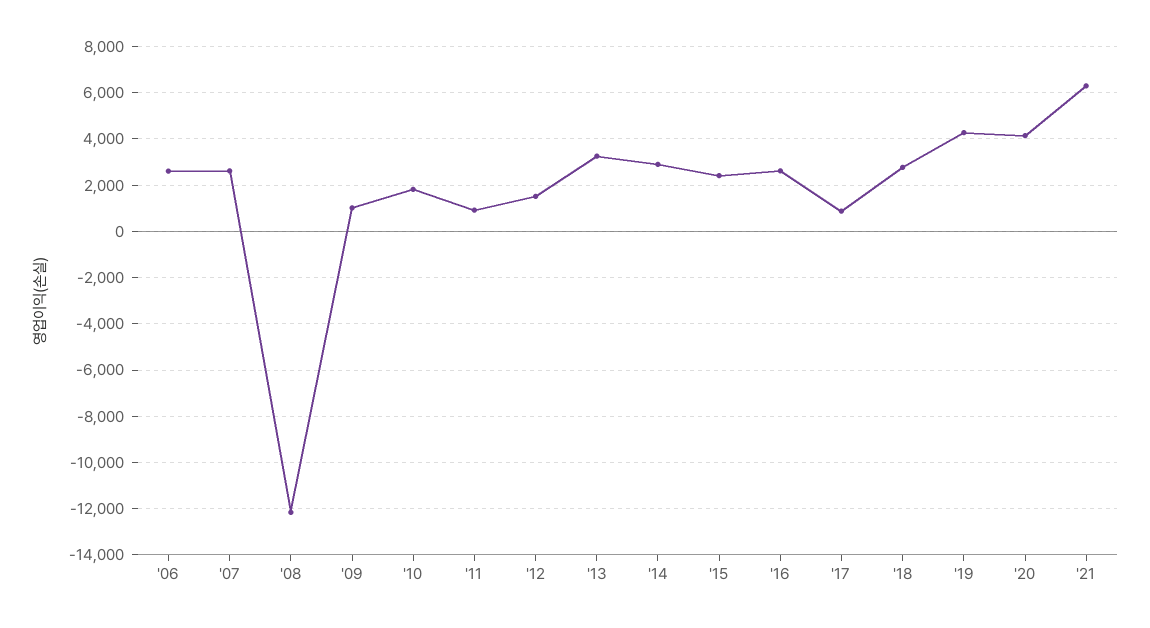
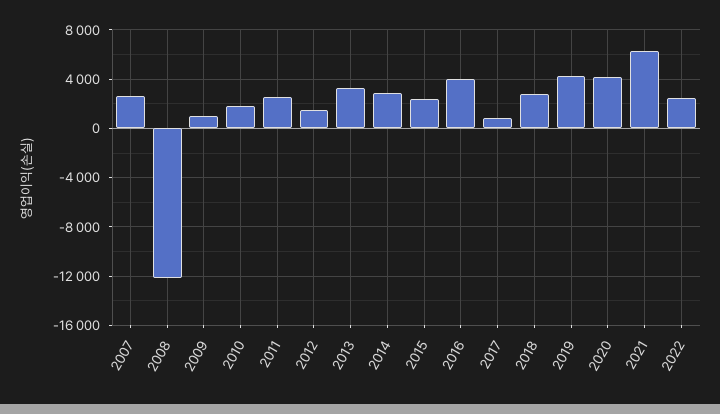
'06: 2500 -> none
'11: 1000 -> 2500
'16: 2500 -> 4000
2022: none -> 2500

